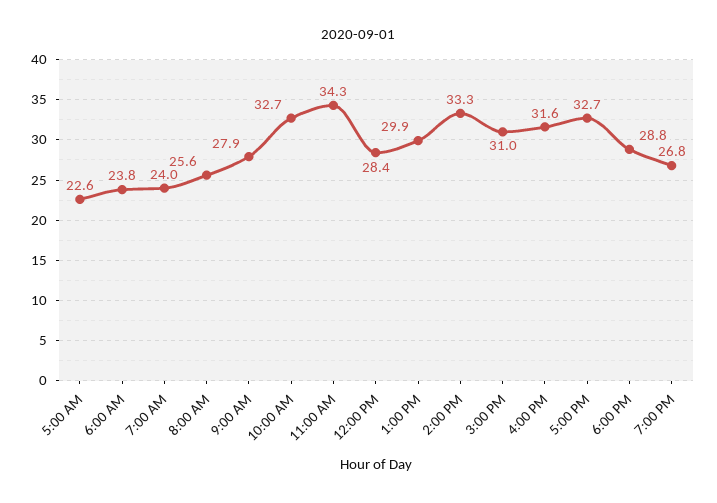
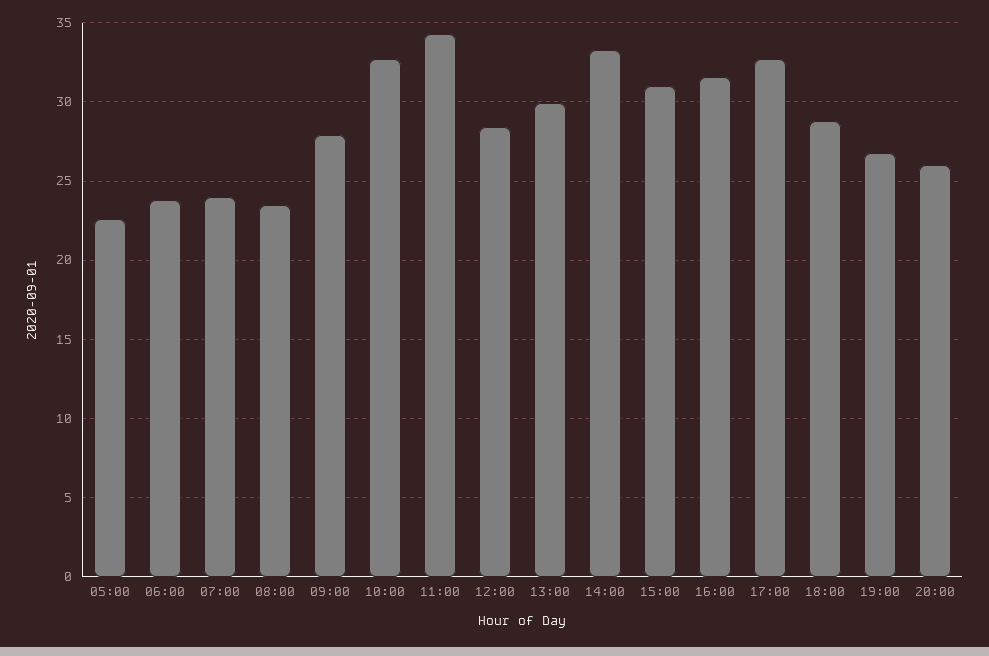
8:00 AM: 25.6 -> 23.5
20:00: none -> 26

